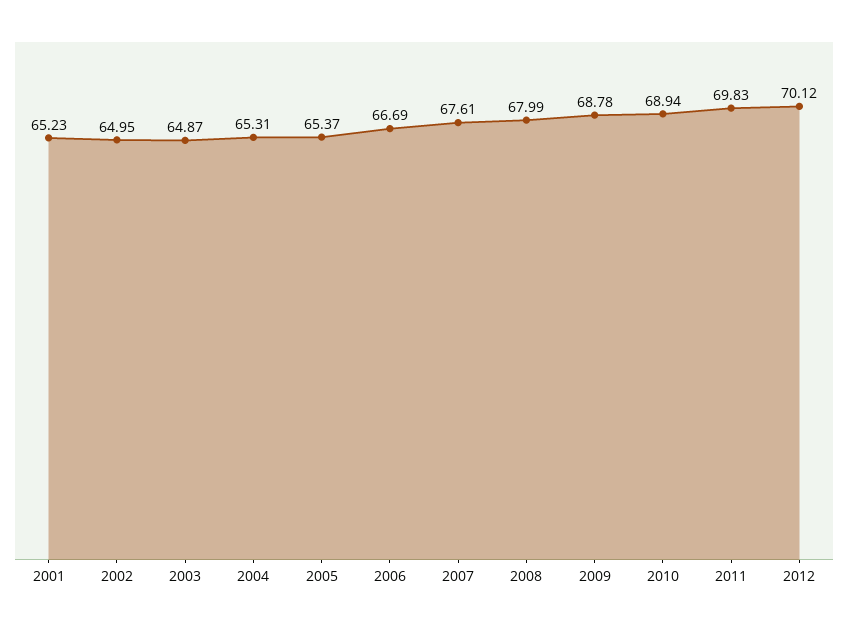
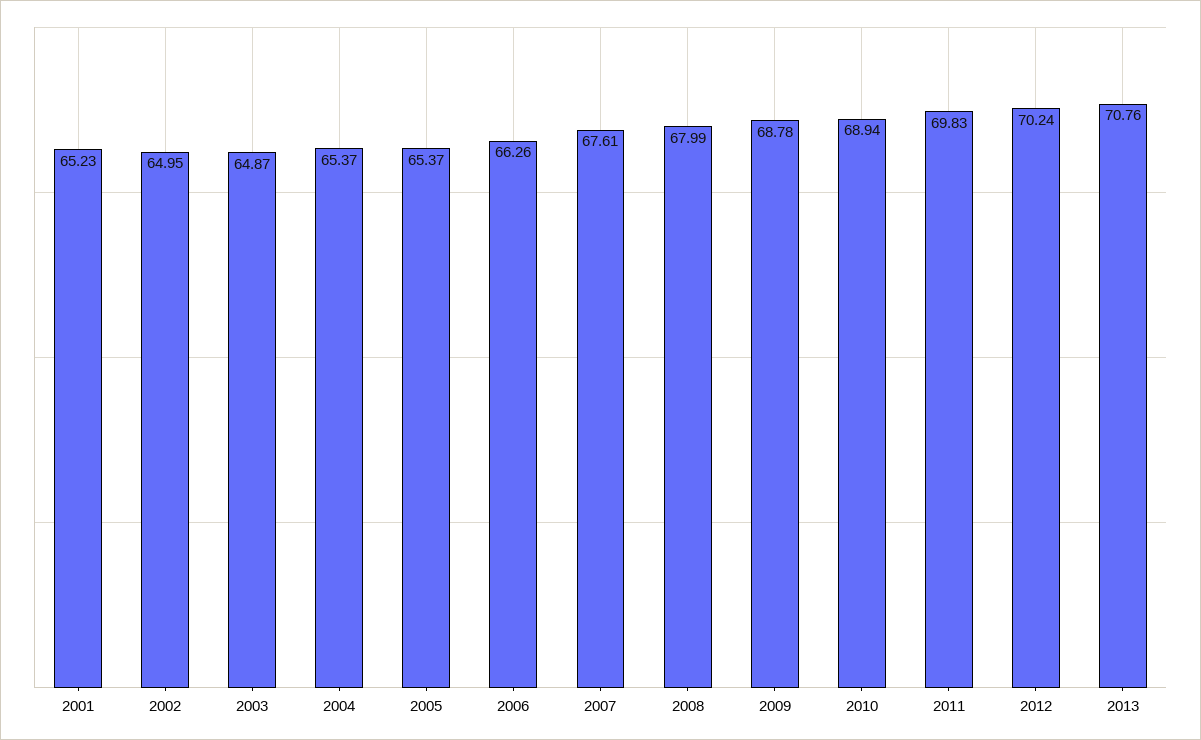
2004: 65.31 -> 65.37
2006: 66.69 -> 66.26
2012: 70.12 -> 70.24
2013: none -> 70.76

